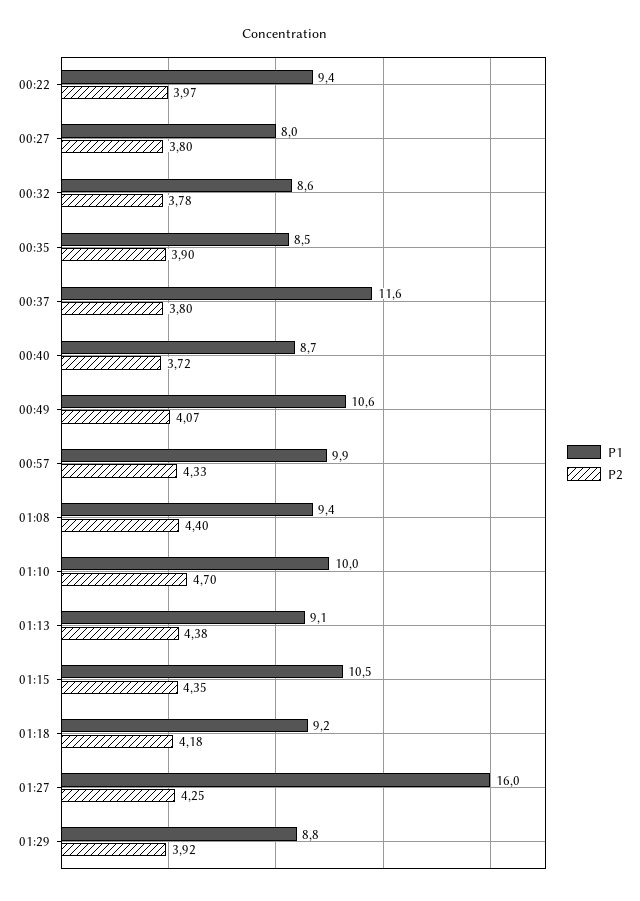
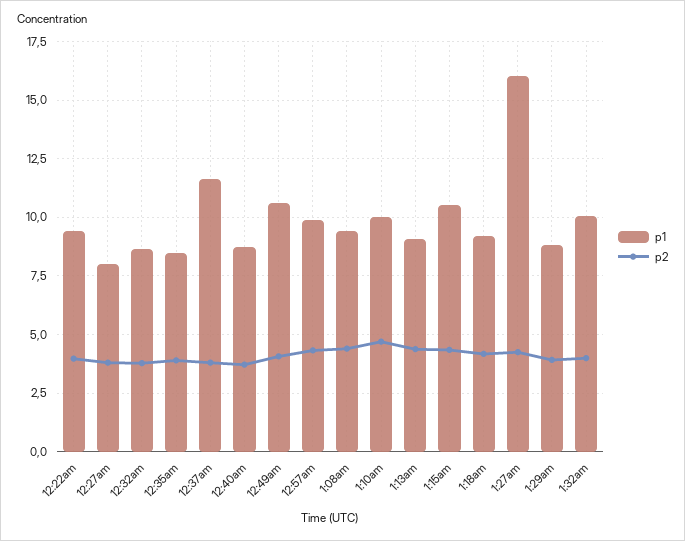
P1, 1:32am: none -> 10
P2, 1:32am: none -> 4

